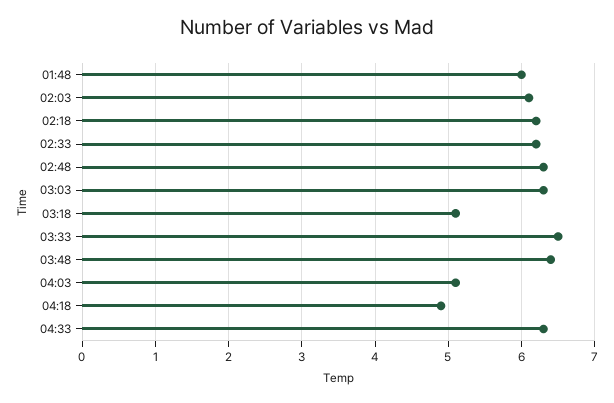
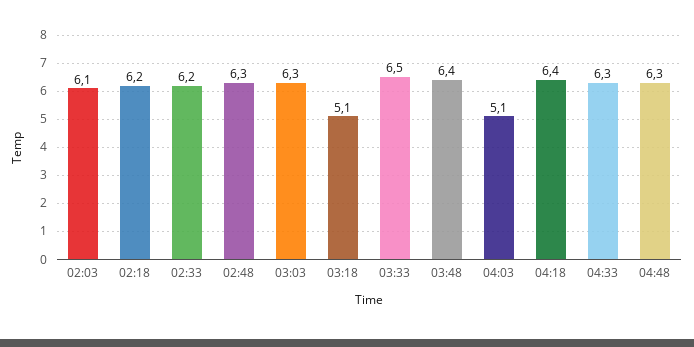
01:48: 6 -> none
04:18: 4.9 -> 6.4
04:48: none -> 6.3

